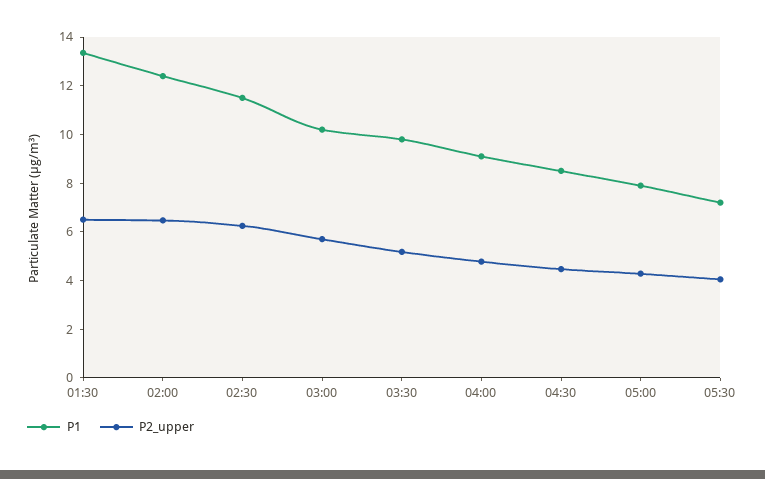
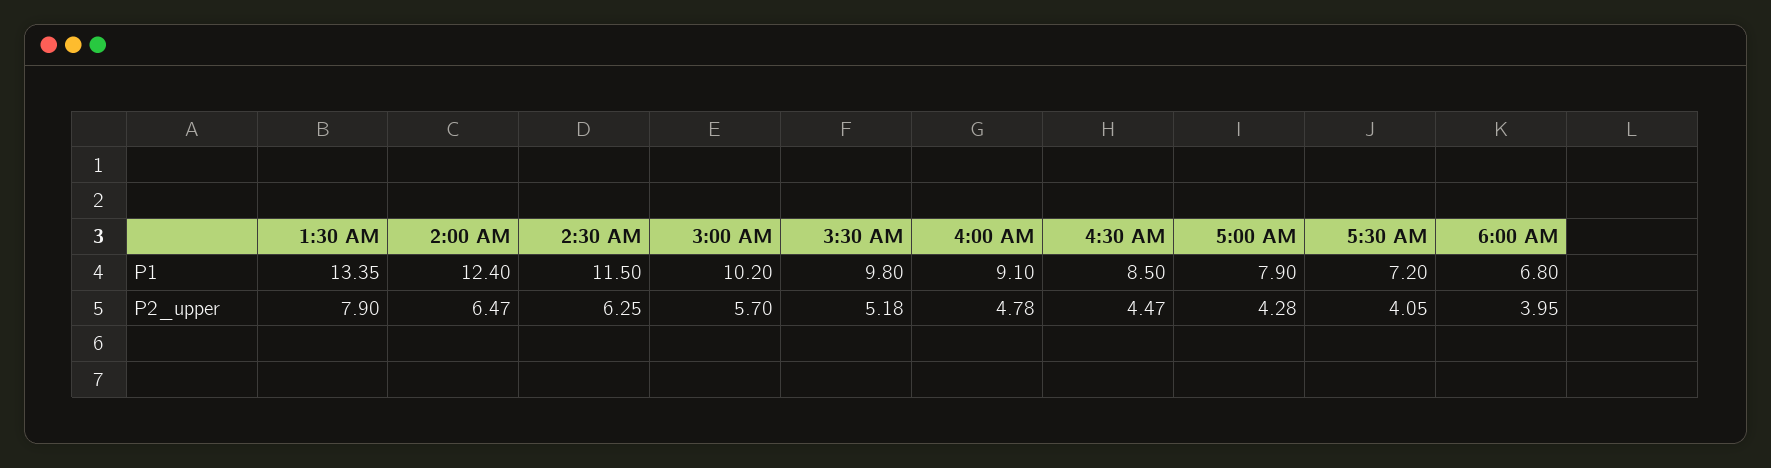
P2_upper, 01:30: 6.5 -> 7.9
P1, 6:00 AM: none -> 6.8
P2_upper, 6:00 AM: none -> 3.95

